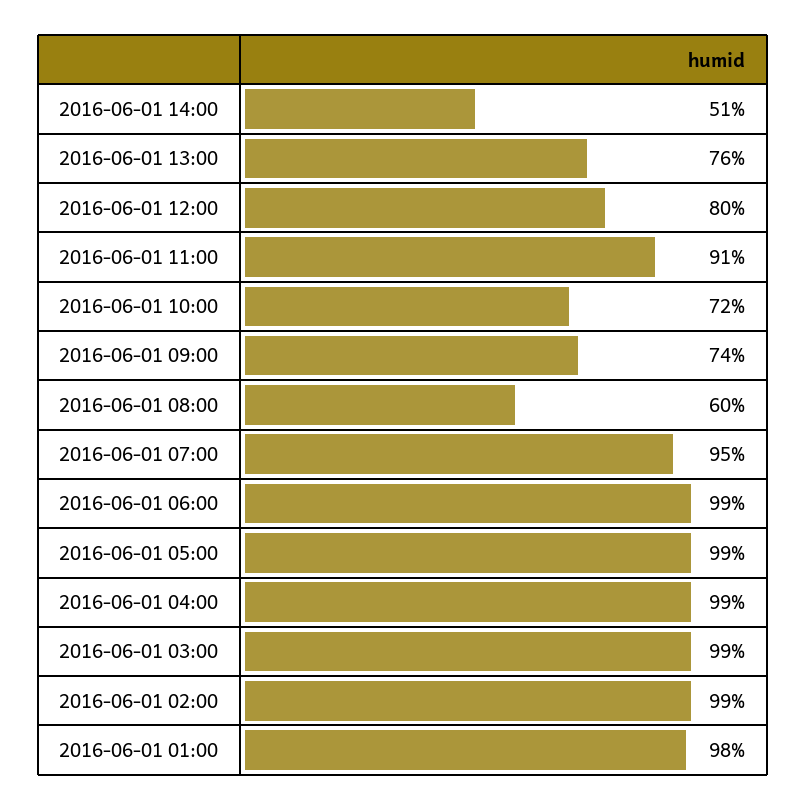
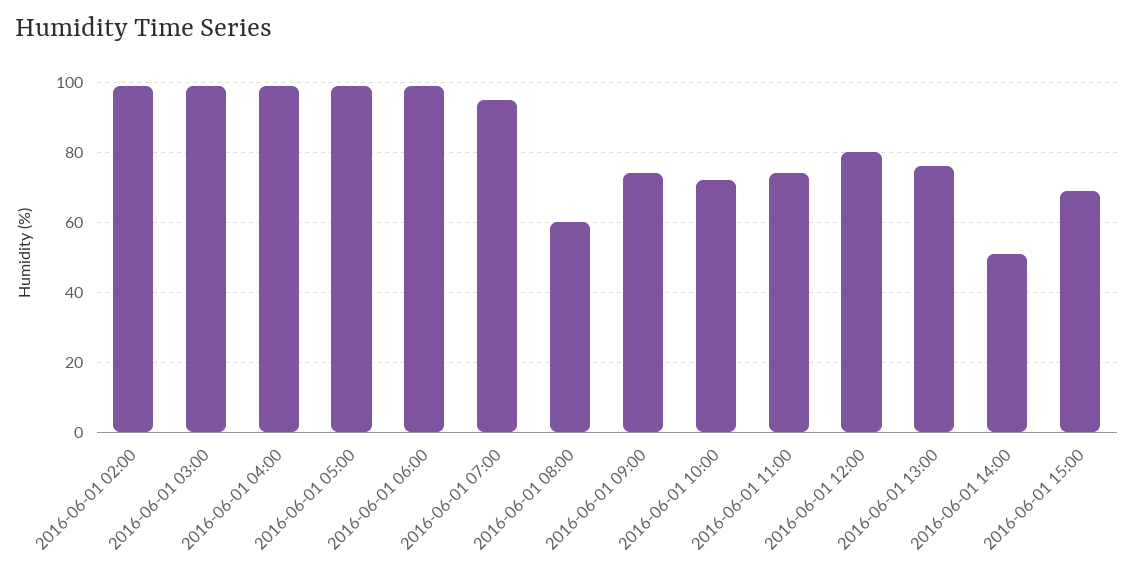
2016-06-01 11:00: 91 -> 75
2016-06-01 01:00: 98 -> none
2016-06-01 15:00: none -> 70

